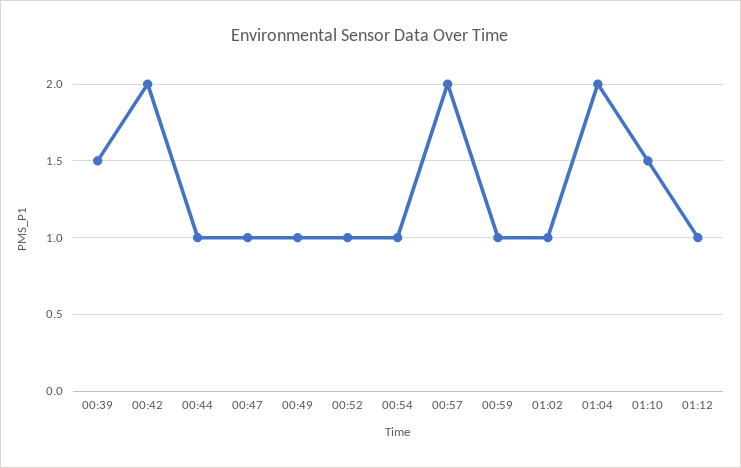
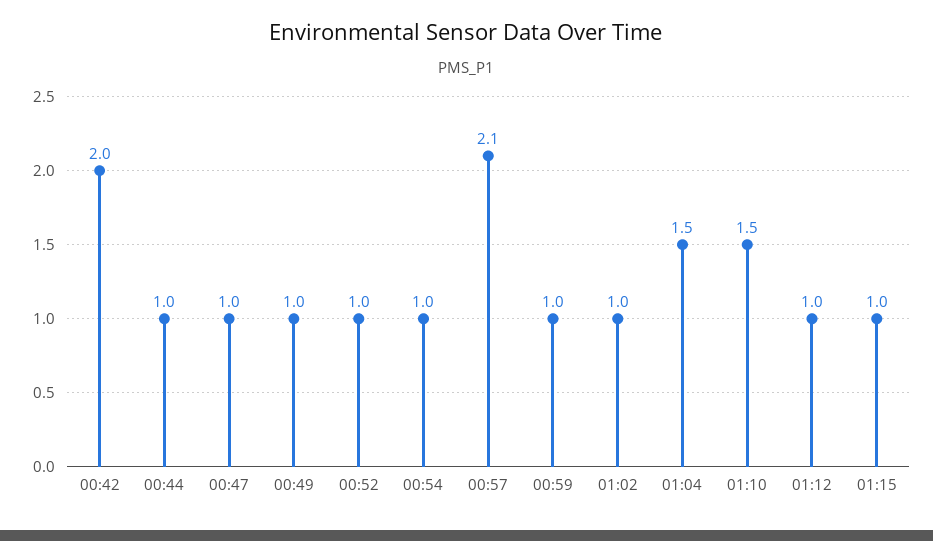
00:39: 1.5 -> none
00:57: 2 -> 2.1
01:04: 2 -> 1.5
01:15: none -> 1

